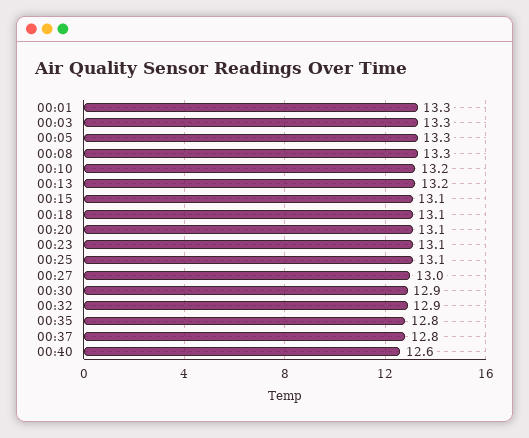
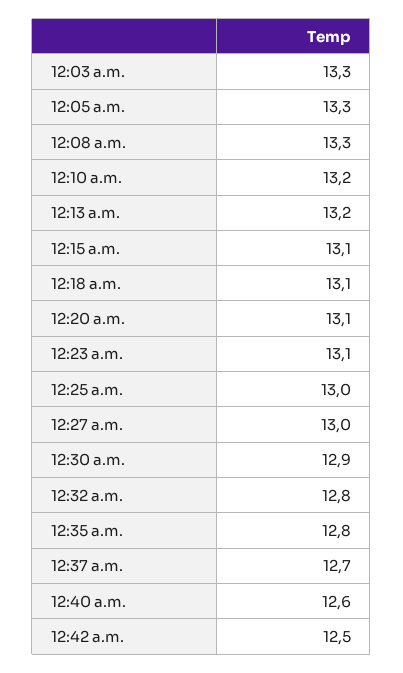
00:01: 13.3 -> none
00:25: 13.1 -> 13
00:32: 12.9 -> 12.8
00:37: 12.8 -> 12.7
12:42 a.m.: none -> 12.5

